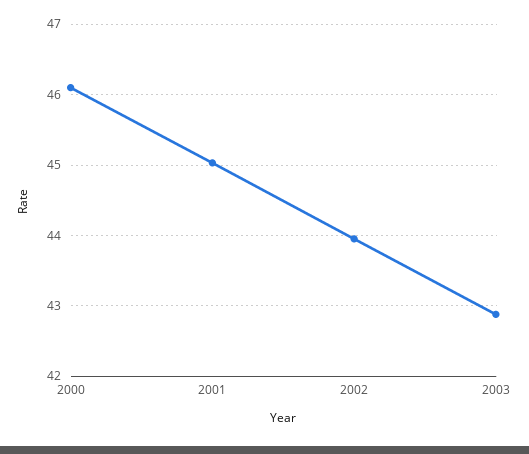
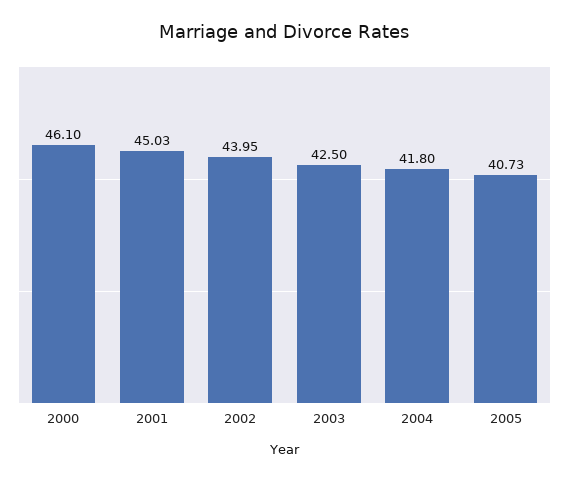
2003: 42.9 -> 42.5
2004: none -> 41.8
2005: none -> 40.73

